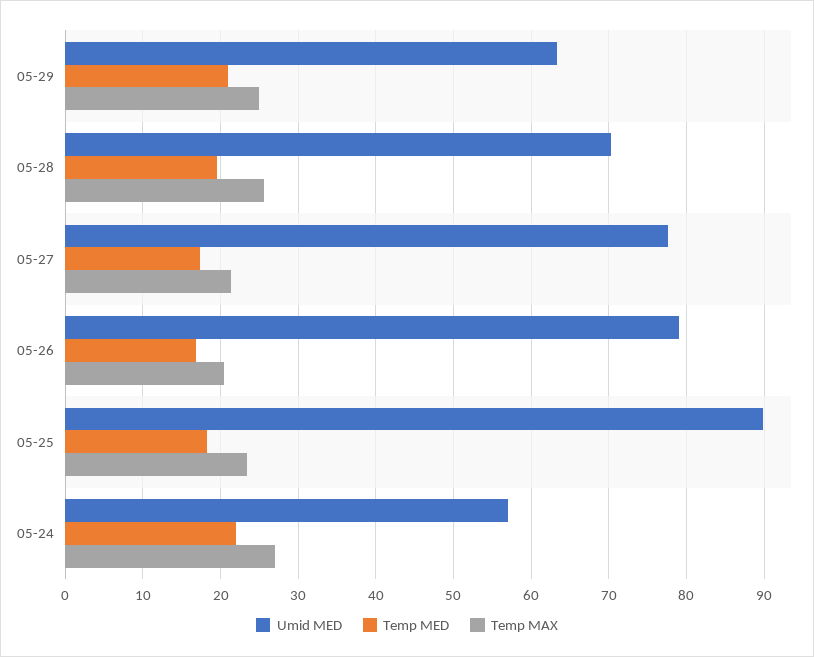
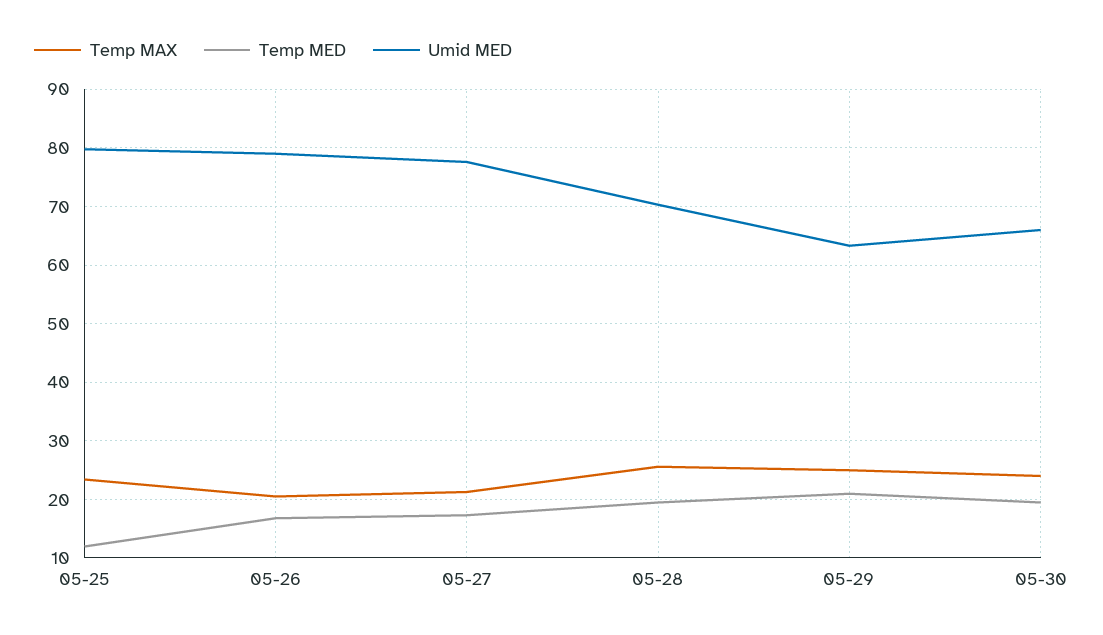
Umid MED, 05-25: 90 -> 80
Temp MED, 05-25: 18 -> 12
Umid MED, 05-24: 57 -> none
Temp MED, 05-24: 22 -> none
Temp MAX, 05-24: 27 -> none
Temp MAX, 05-30: none -> 24
Temp MED, 05-30: none -> 20
Umid MED, 05-30: none -> 66

